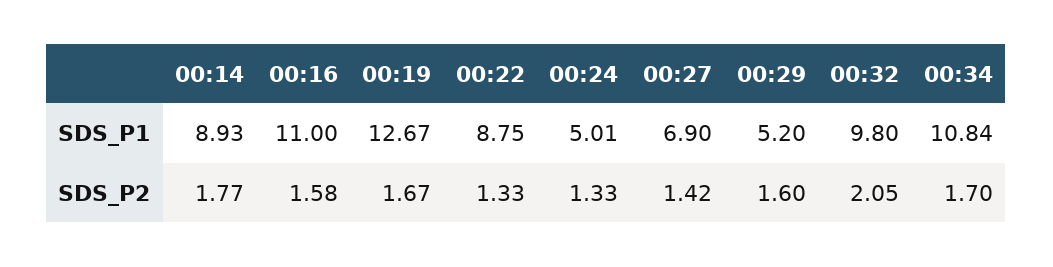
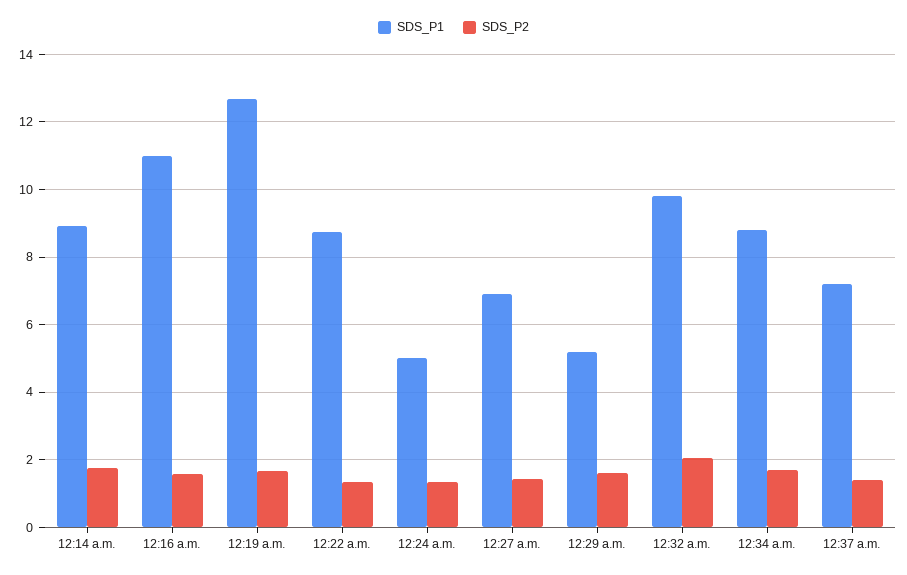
SDS_P1, 00:34: 10.84 -> 8.8
SDS_P1, 12:37 a.m.: none -> 7.2
SDS_P2, 12:37 a.m.: none -> 1.4

